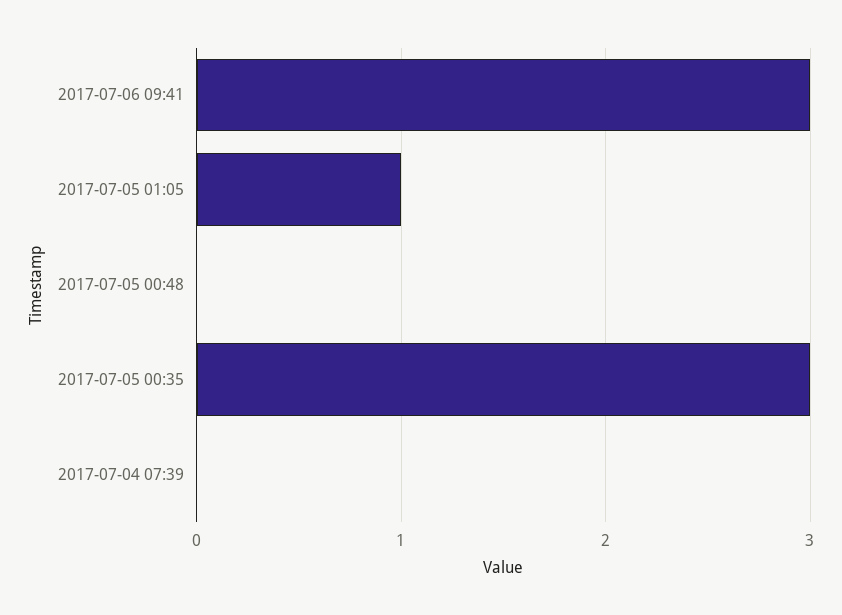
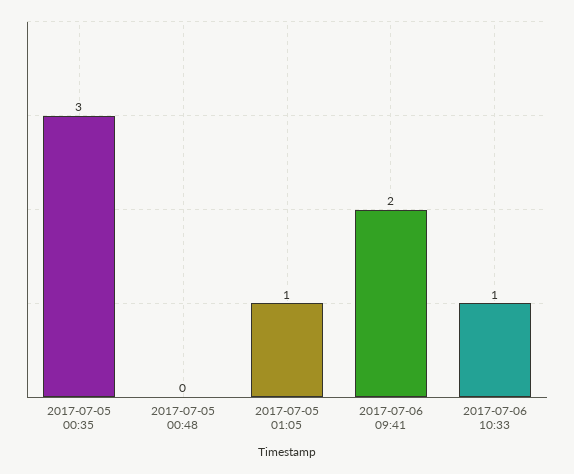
2017-07-06 09:41: 3 -> 2
2017-07-04 07:39: 0 -> none
2017-07-06 10:33: none -> 1

